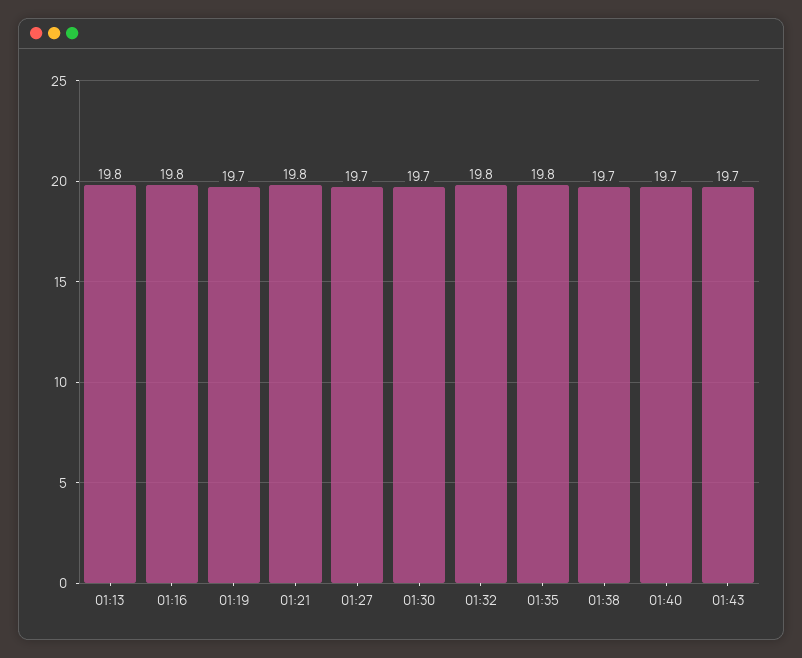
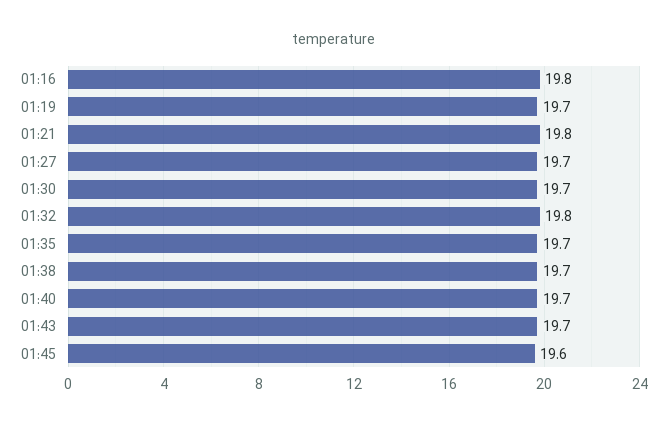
01:13: 19.8 -> none
01:35: 19.8 -> 19.7
01:45: none -> 19.6

